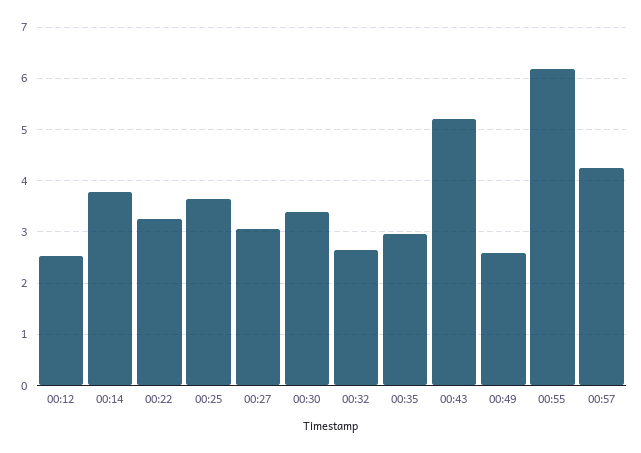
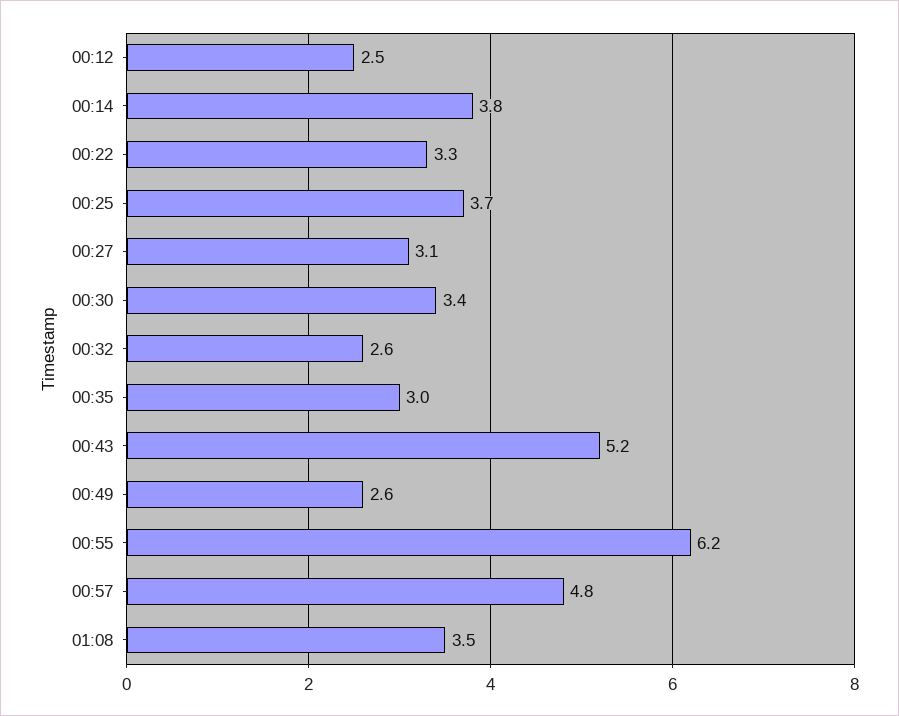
00:57: 4.2 -> 4.8
01:08: none -> 3.5

